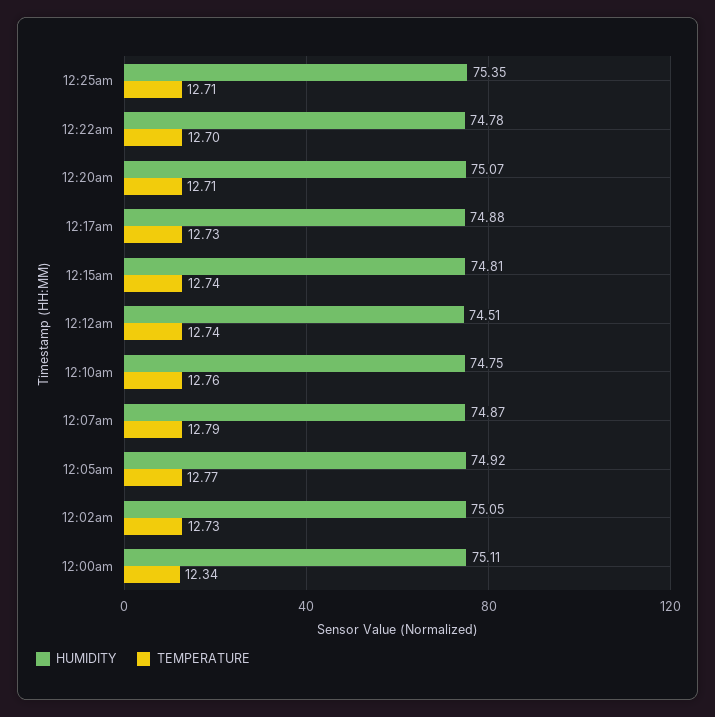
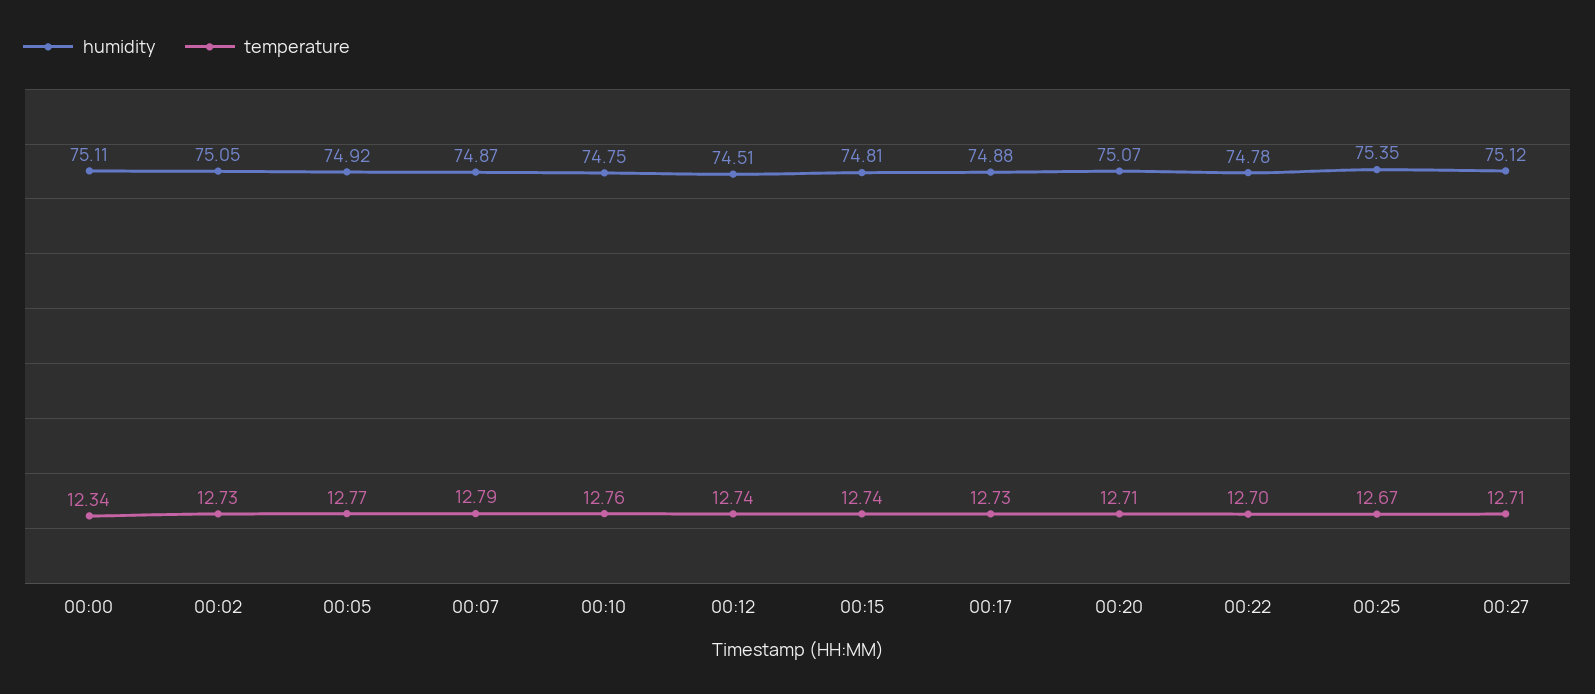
TEMPERATURE, 12:25am: 12.71 -> 12.67
HUMIDITY, 00:27: none -> 75.12
TEMPERATURE, 00:27: none -> 12.71

